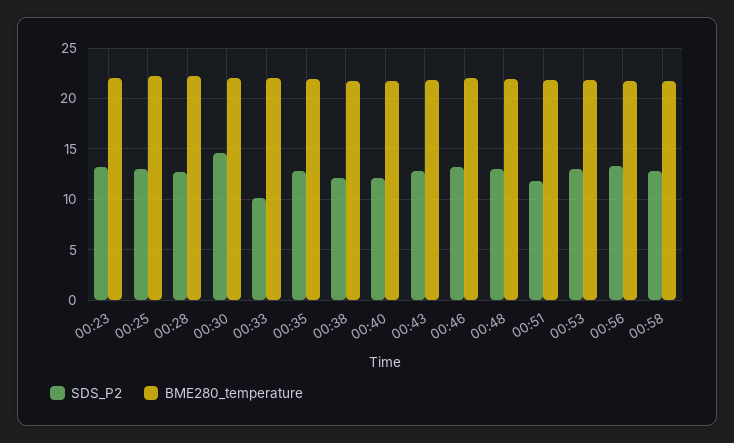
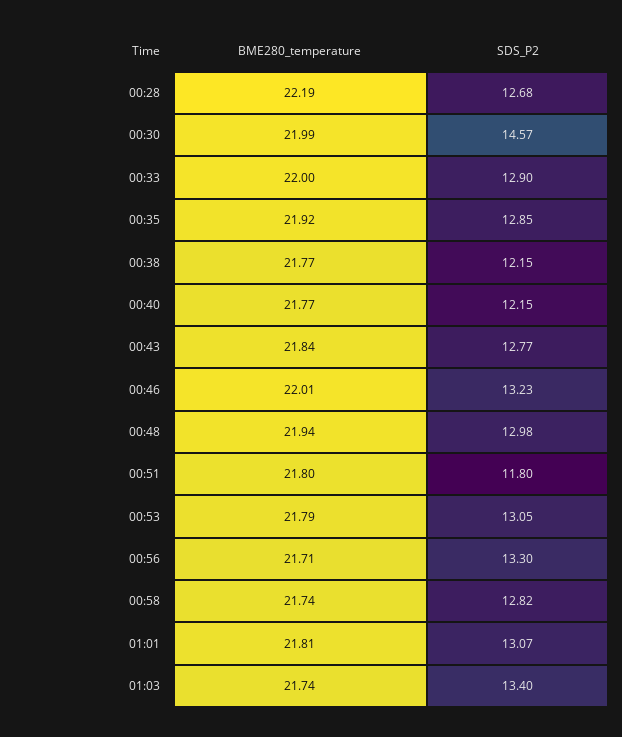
SDS_P2, 00:23: 13 -> none
BME280_temperature, 00:23: 22 -> none
SDS_P2, 00:25: 13 -> none
BME280_temperature, 00:25: 22 -> none
SDS_P2, 00:33: 10 -> 12.9
BME280_temperature, 01:01: none -> 21.81
SDS_P2, 01:01: none -> 13.07
BME280_temperature, 01:03: none -> 21.74
SDS_P2, 01:03: none -> 13.4

